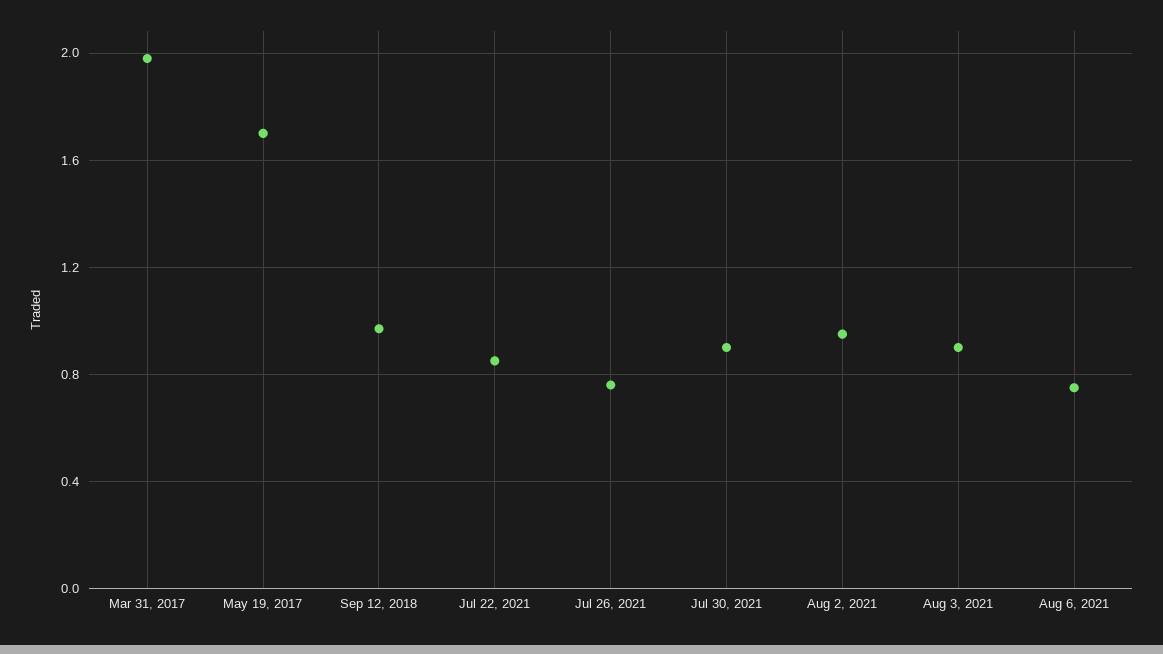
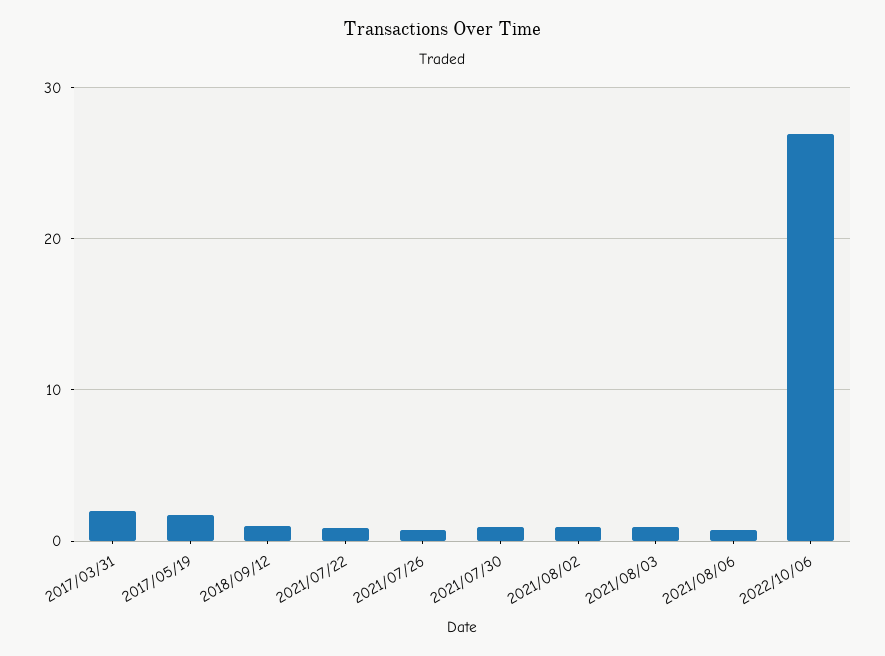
2022/10/06: none -> 27

